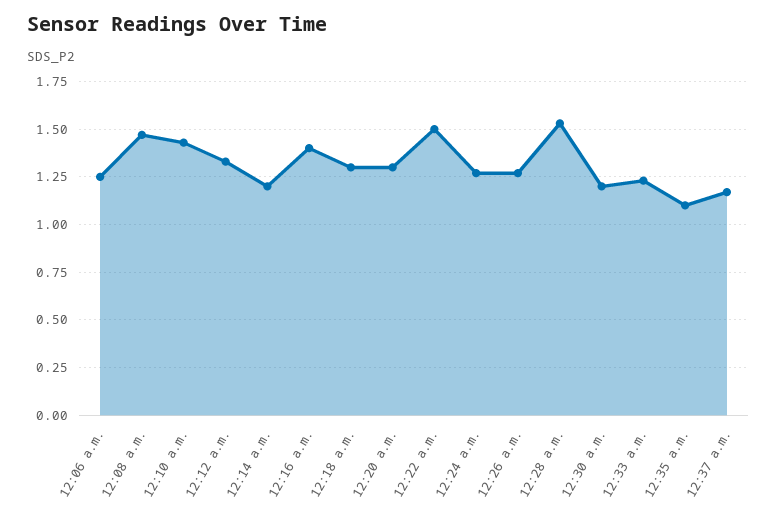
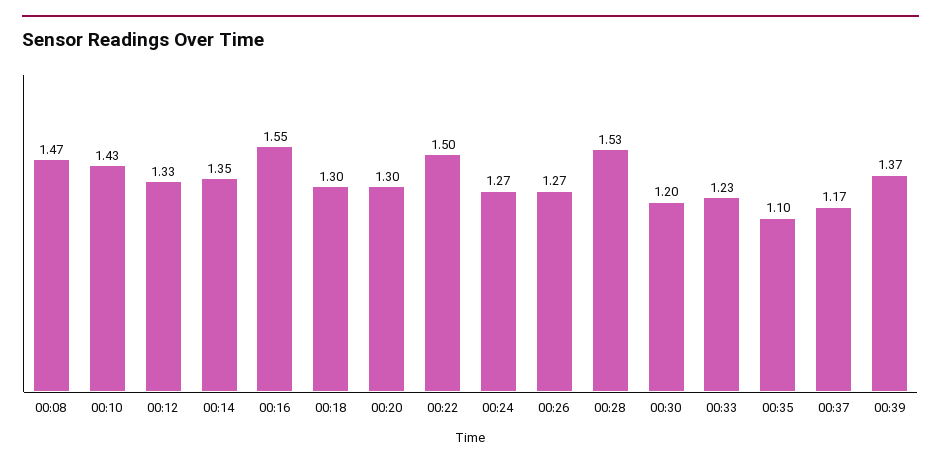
12:06 a.m.: 1.25 -> none
12:14 a.m.: 1.2 -> 1.35
12:16 a.m.: 1.4 -> 1.55
00:39: none -> 1.37

